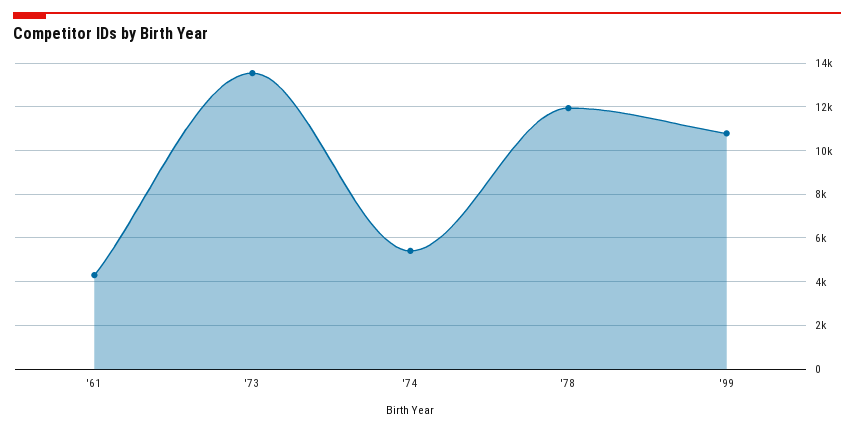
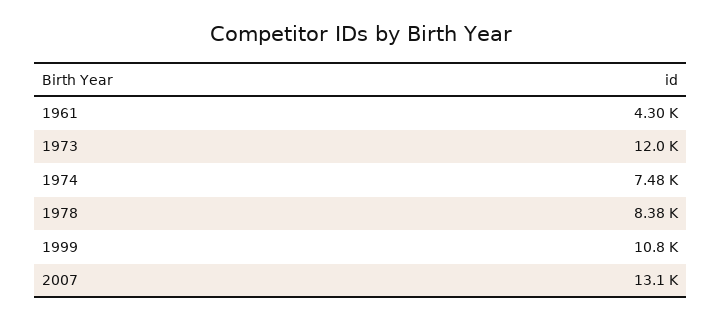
'73: 13500 -> 12000
'74: 5500 -> 7480
'78: 12000 -> 8380
2007: none -> 13100

